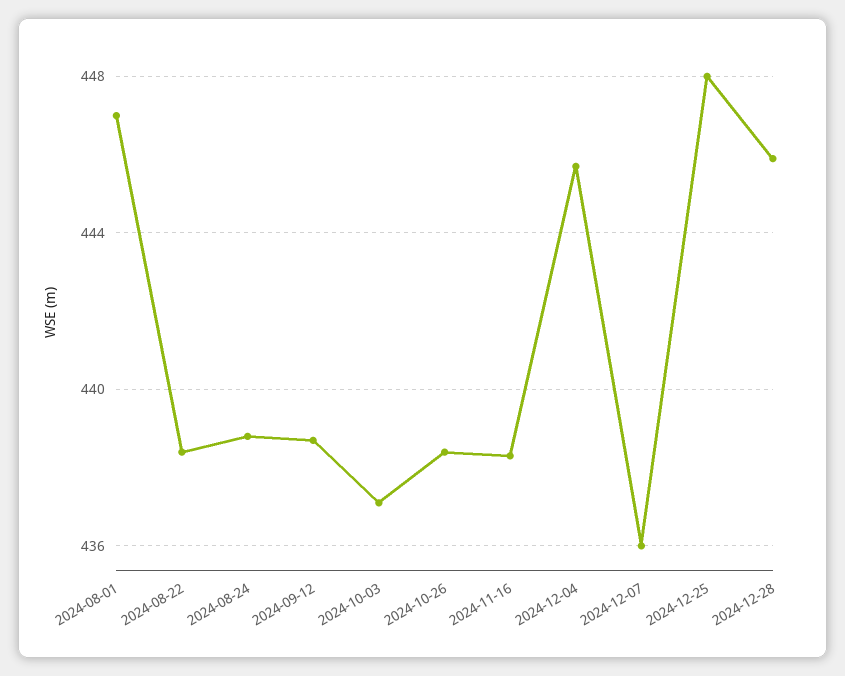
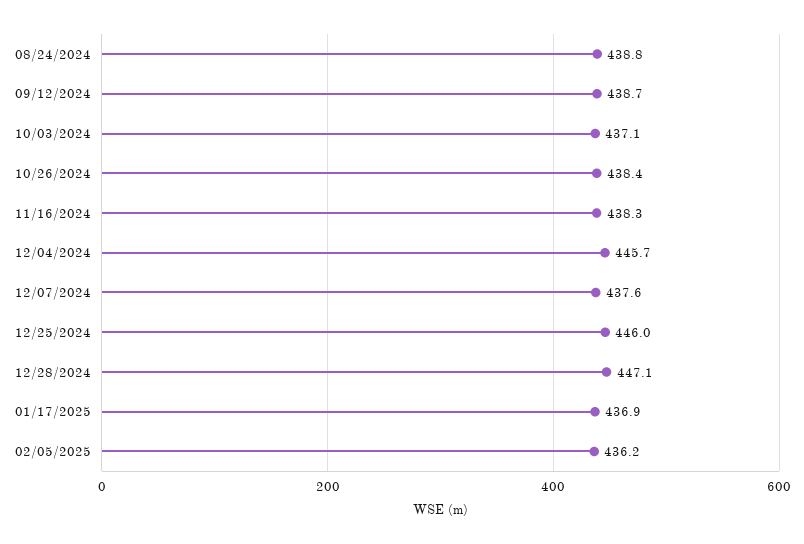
2024-08-01: 447 -> none
2024-08-22: 438.5 -> none
2024-12-07: 436 -> 437.6
2024-12-25: 448 -> 446
2024-12-28: 446 -> 447.1
01/17/2025: none -> 436.9
02/05/2025: none -> 436.2

